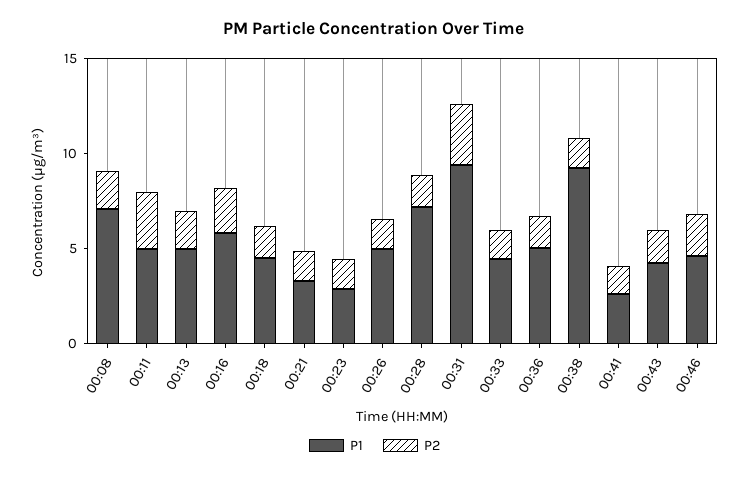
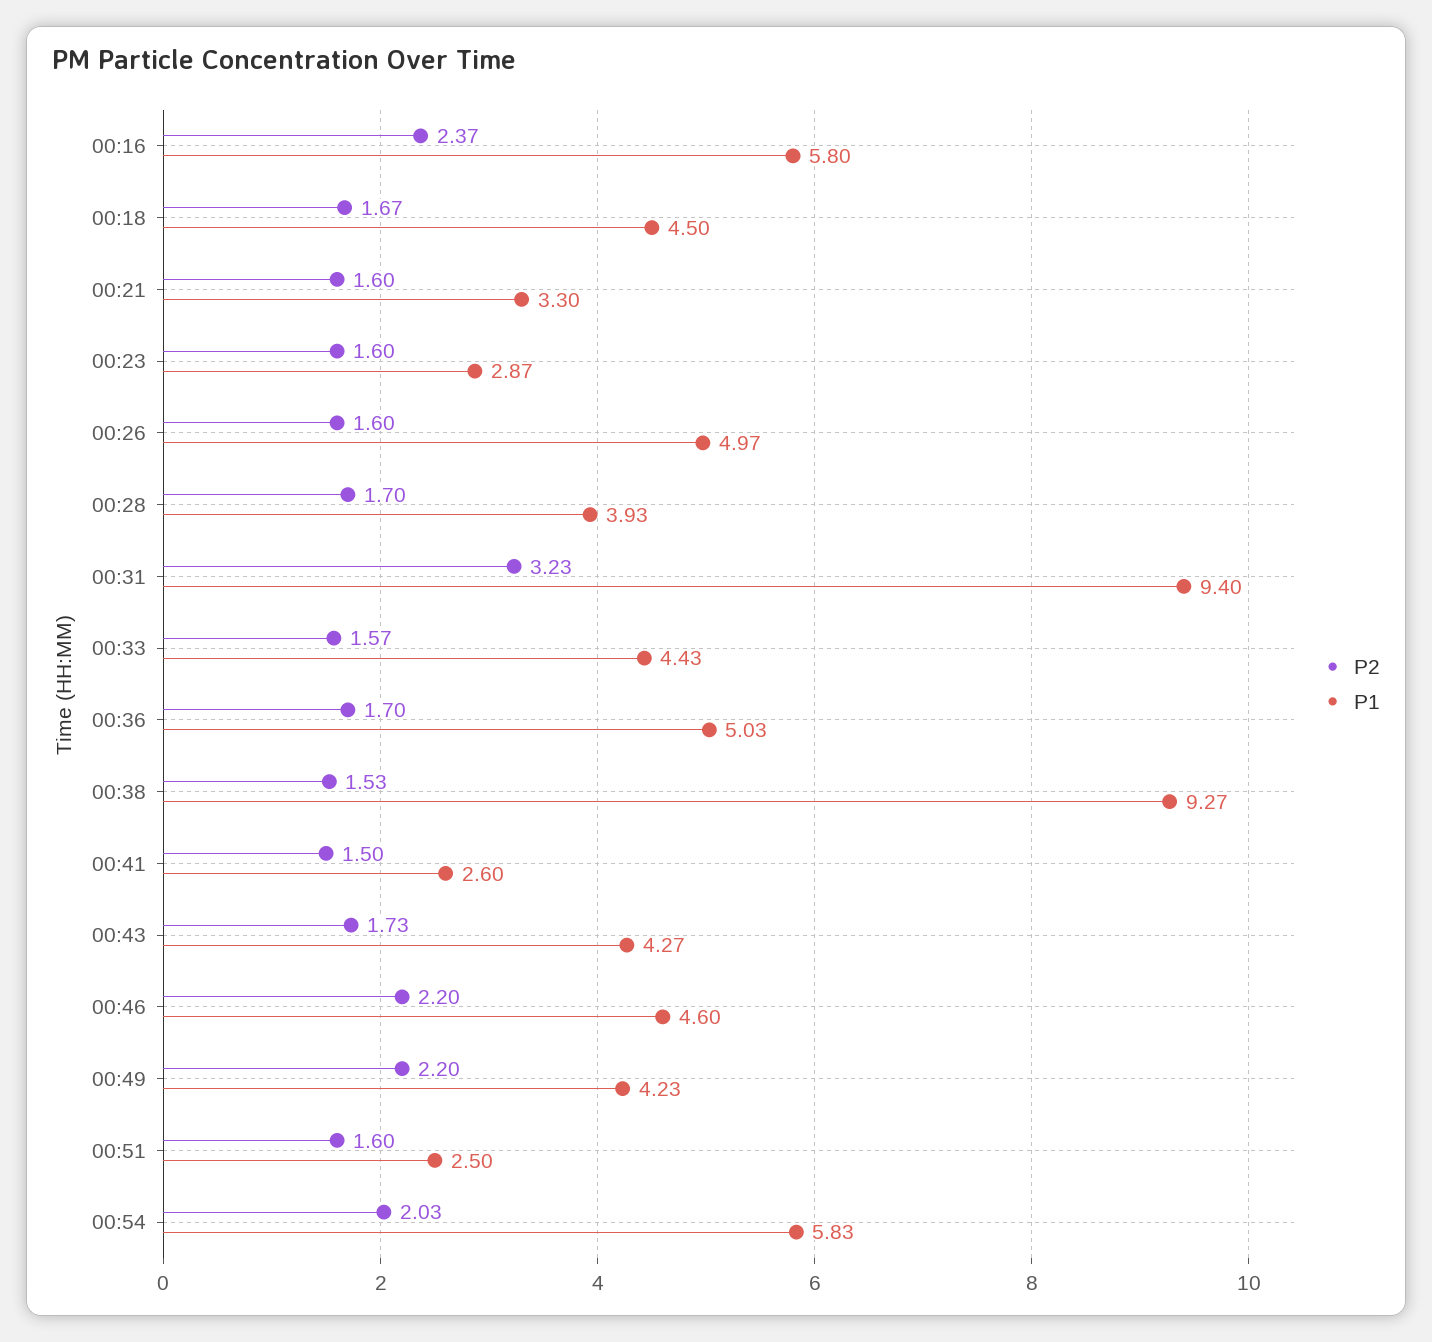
P1, 00:08: 7 -> none
P2, 00:08: 2 -> none
P1, 00:11: 5 -> none
P2, 00:11: 3 -> none
P1, 00:13: 5 -> none
P2, 00:13: 2 -> none
P1, 00:28: 7 -> 3.93
P2, 00:49: none -> 2.2
P1, 00:49: none -> 4.23
P2, 00:51: none -> 1.6
P1, 00:51: none -> 2.5
P2, 00:54: none -> 2.03
P1, 00:54: none -> 5.83

